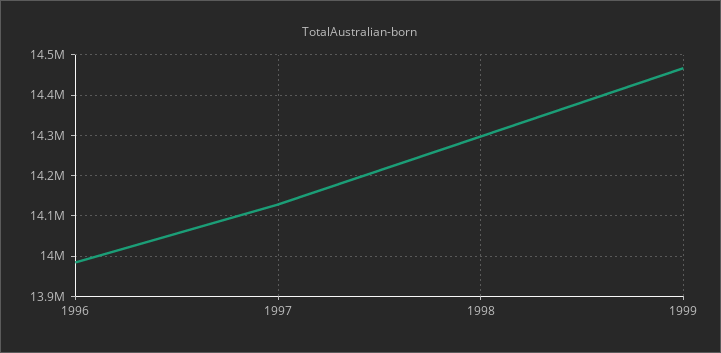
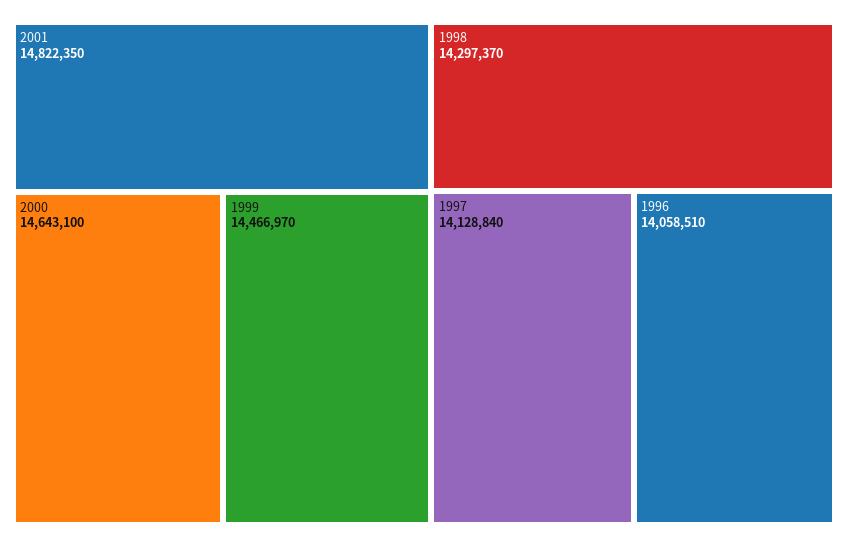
1996: 13980000 -> 14058510
2001: none -> 14822350
2000: none -> 14643100

